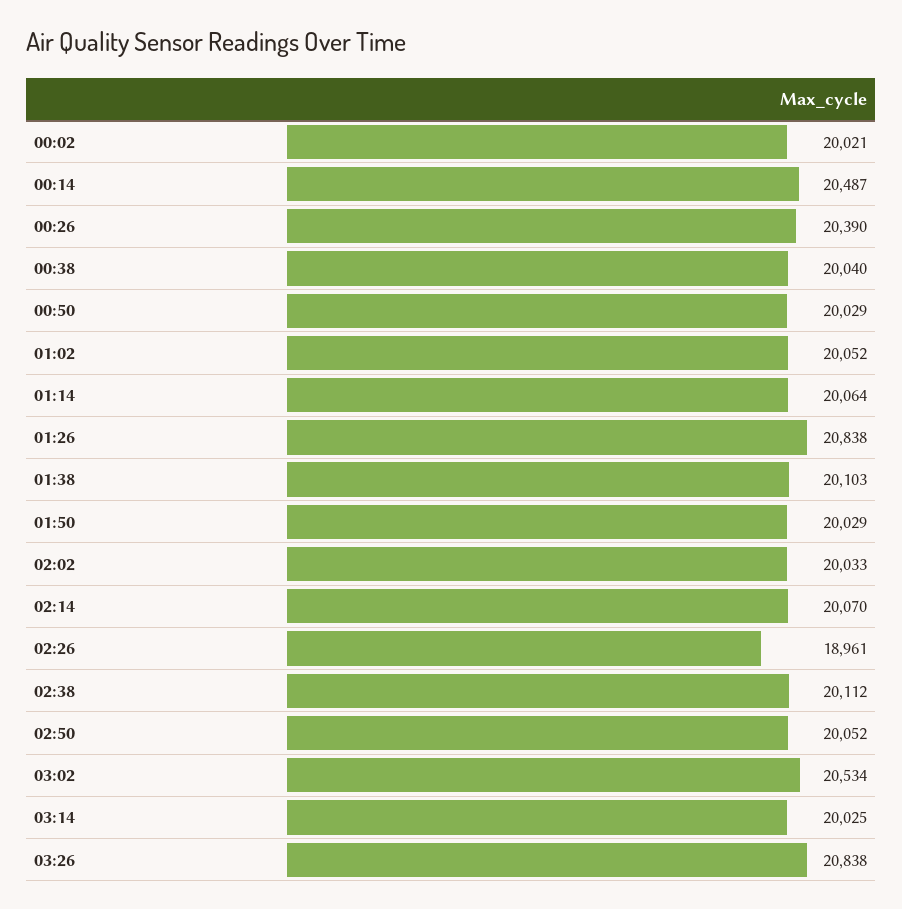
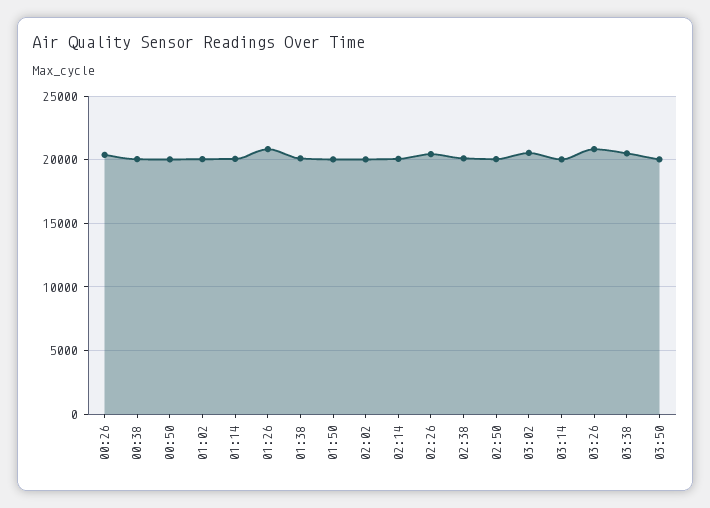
00:02: 20021 -> none
00:14: 20487 -> none
02:26: 18961 -> 20500
03:38: none -> 20500
03:50: none -> 20000

